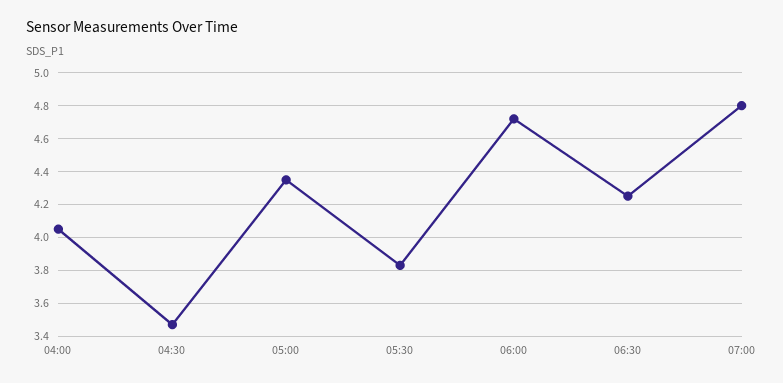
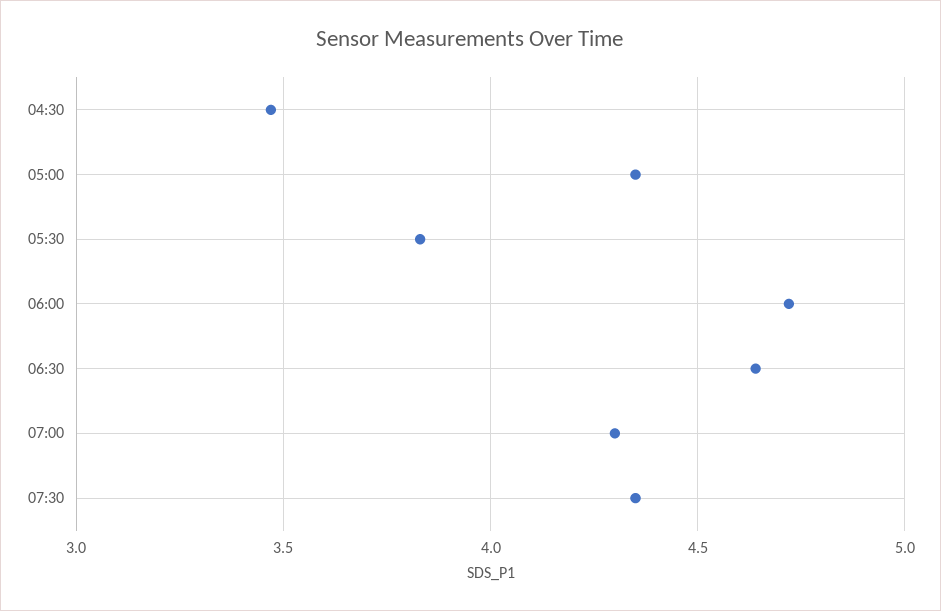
04:00: 4.05 -> none
06:30: 4.25 -> 4.65
07:00: 4.8 -> 4.3
07:30: none -> 4.35

